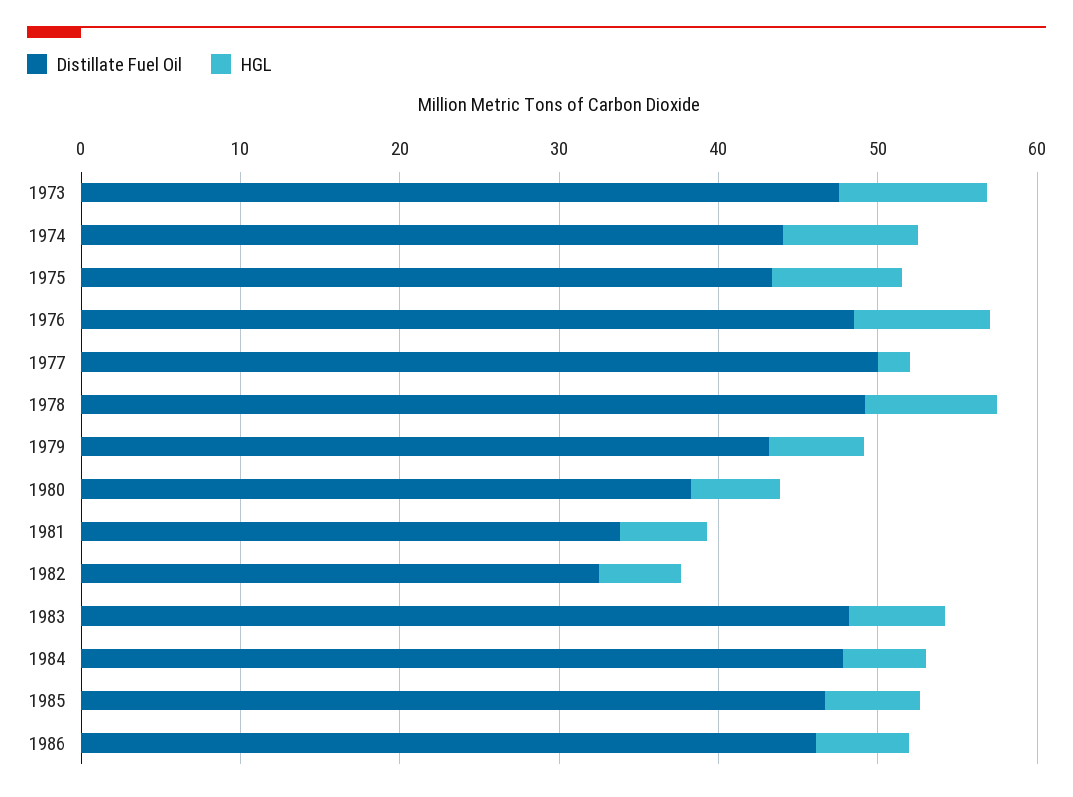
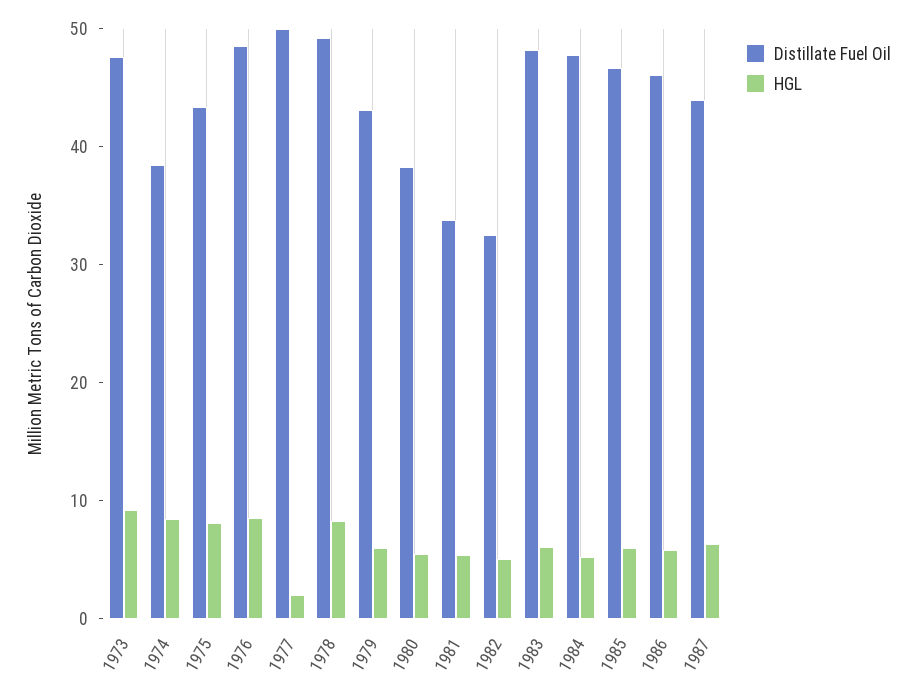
Distillate Fuel Oil, 1974: 44 -> 38
Distillate Fuel Oil, 1987: none -> 44
HGL, 1987: none -> 6

